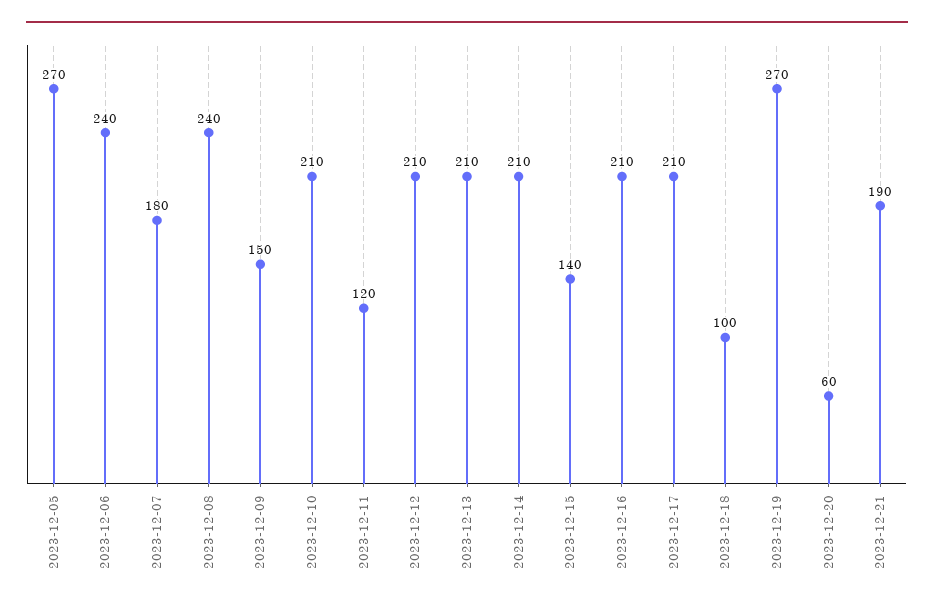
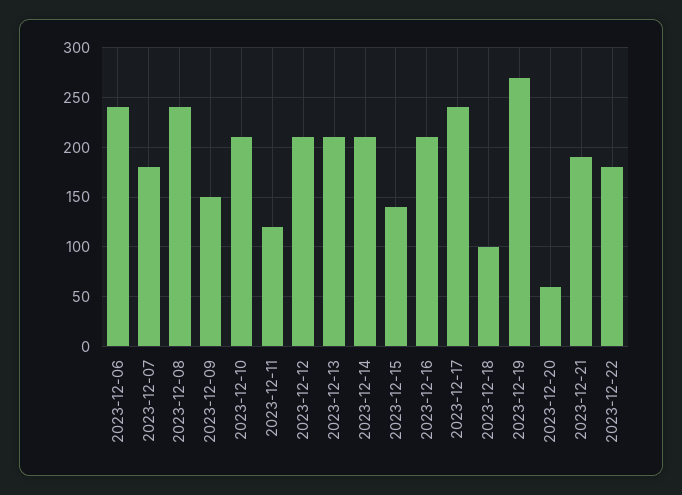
2023-12-05: 270 -> none
2023-12-17: 210 -> 240
2023-12-22: none -> 180

